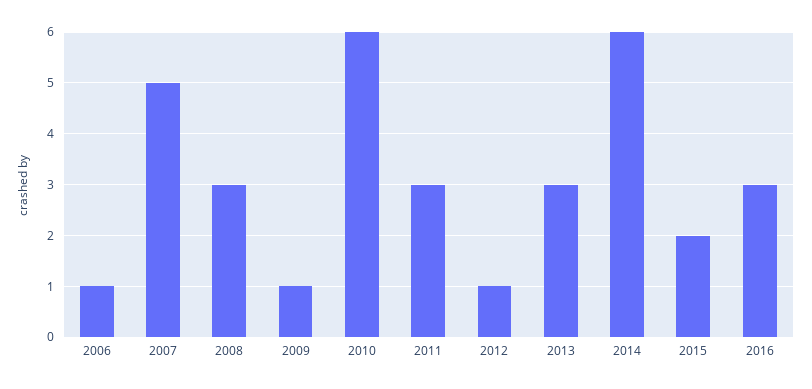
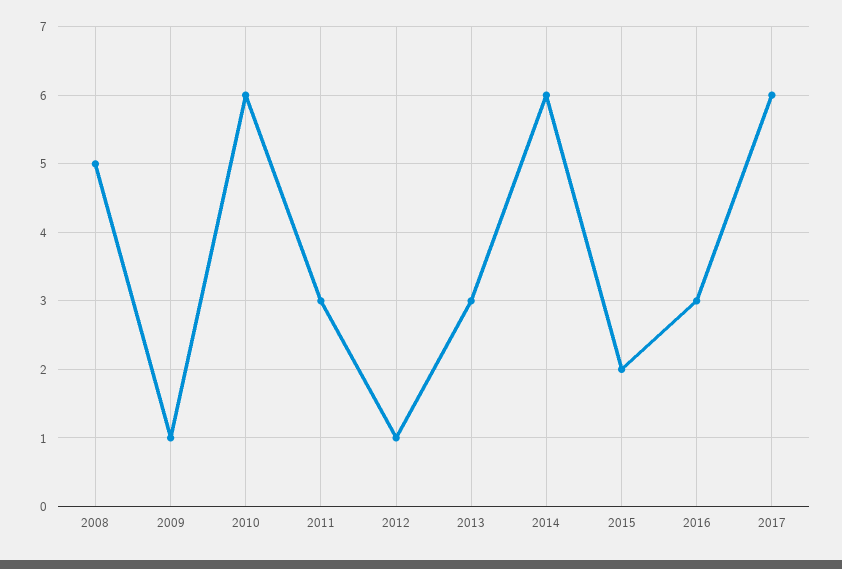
2006: 1 -> none
2007: 5 -> none
2008: 3 -> 5
2017: none -> 6

